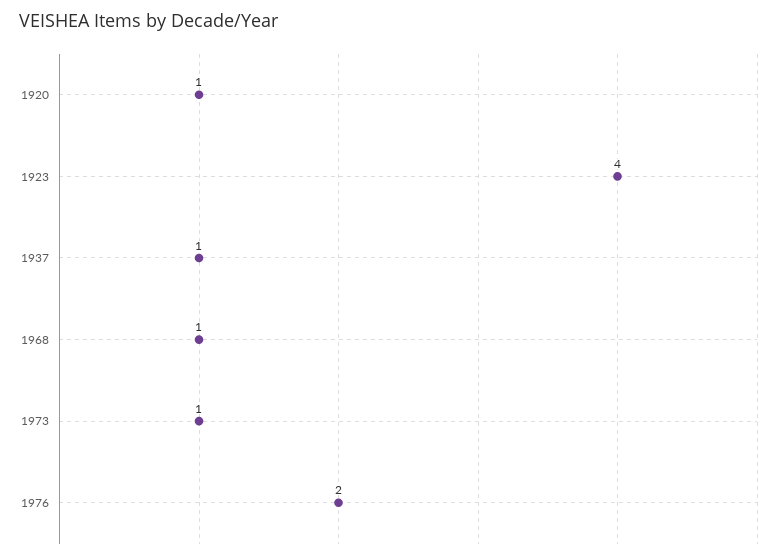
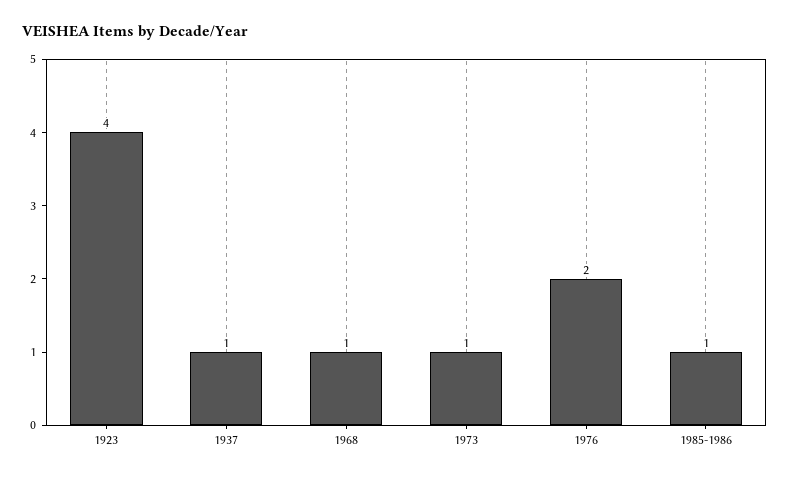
1920: 1 -> none
1985-1986: none -> 1

